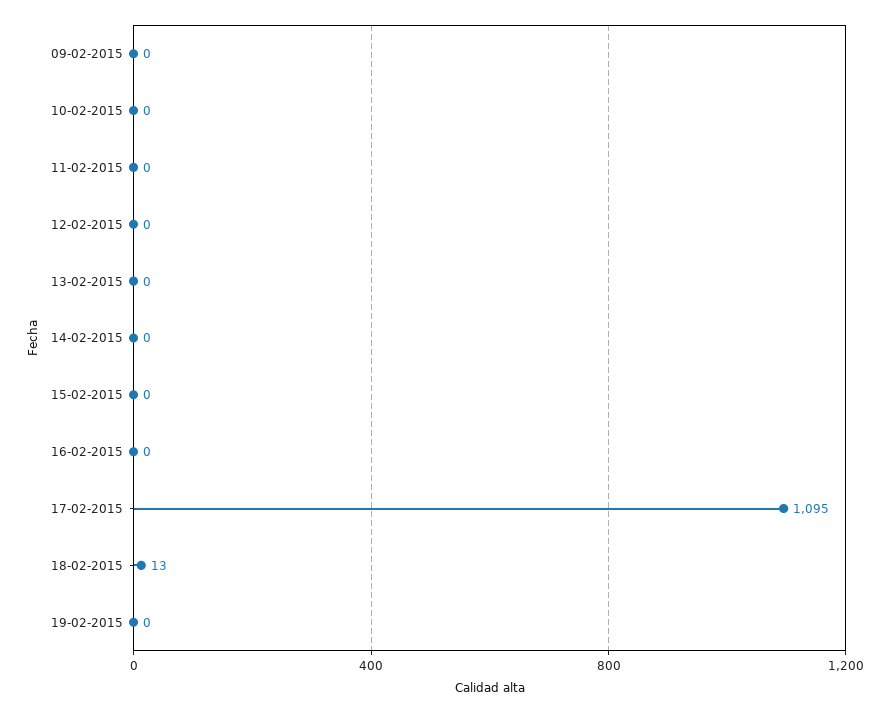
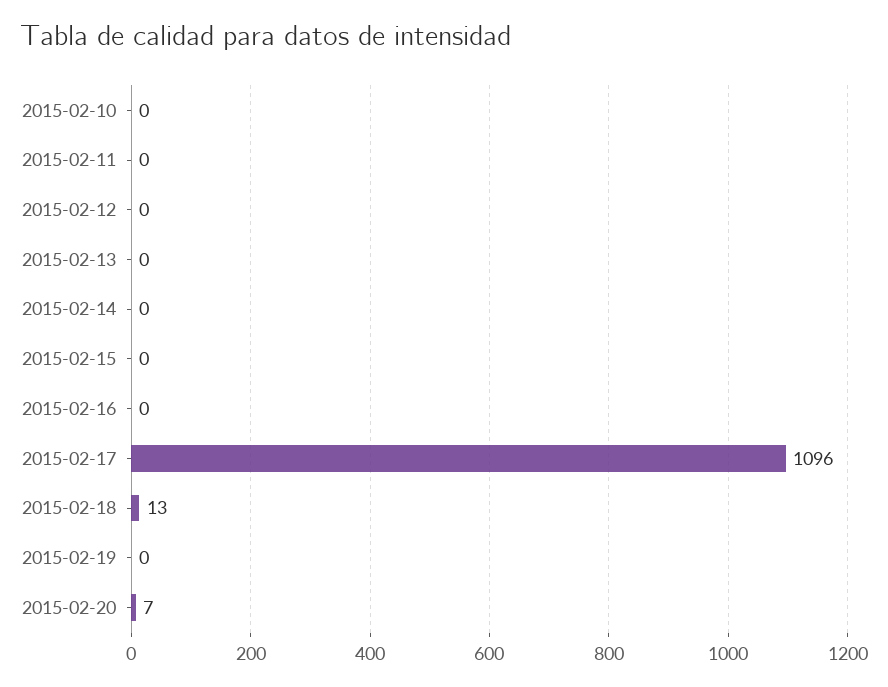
09-02-2015: 0 -> none
17-02-2015: 1095 -> 1096
2015-02-20: none -> 7

